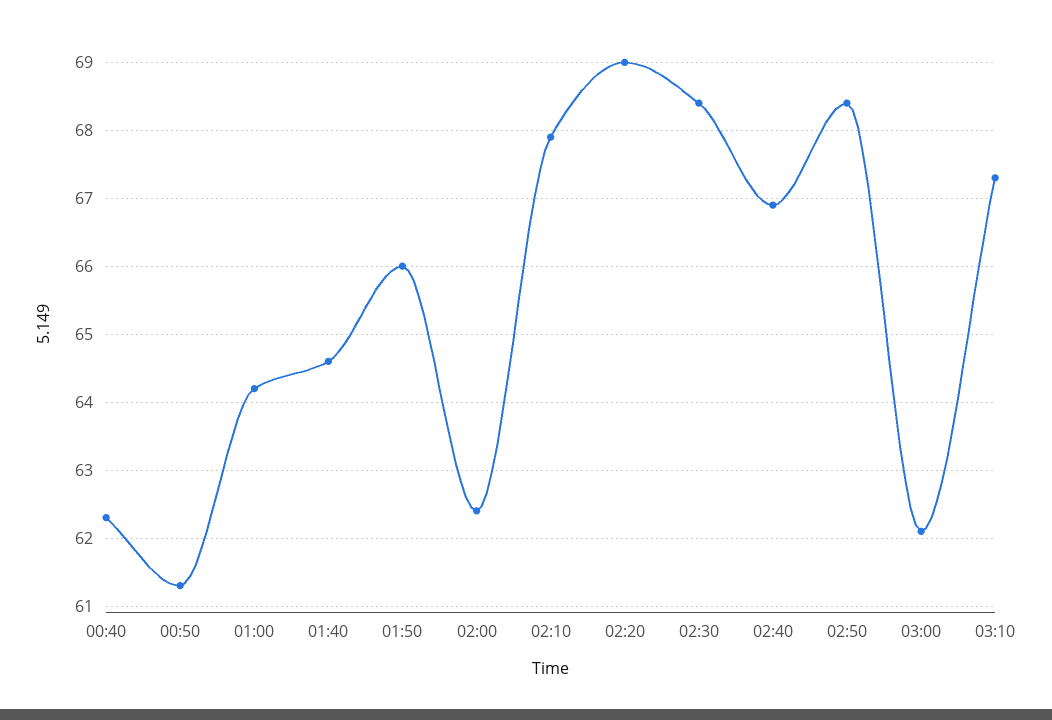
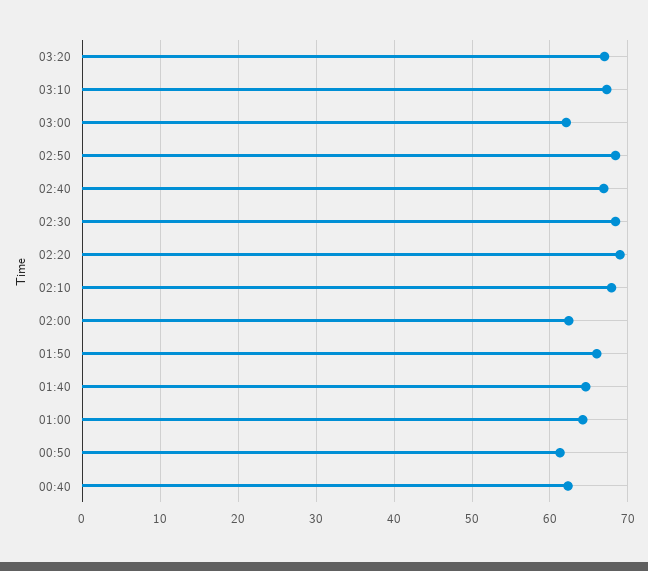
03:20: none -> 67

